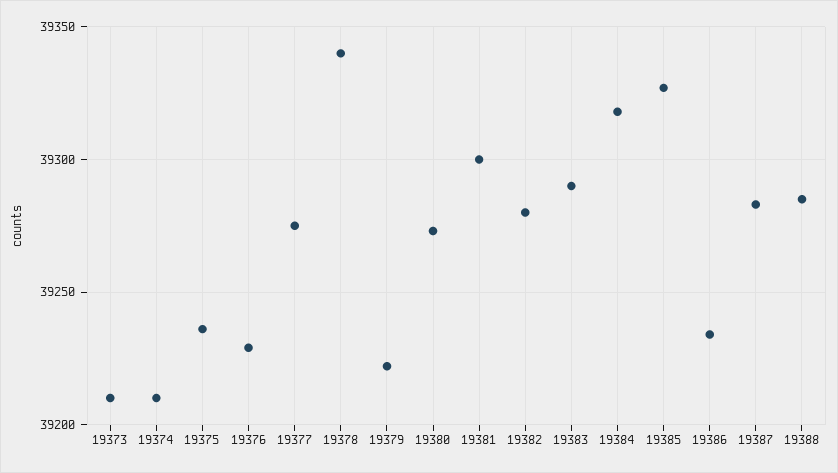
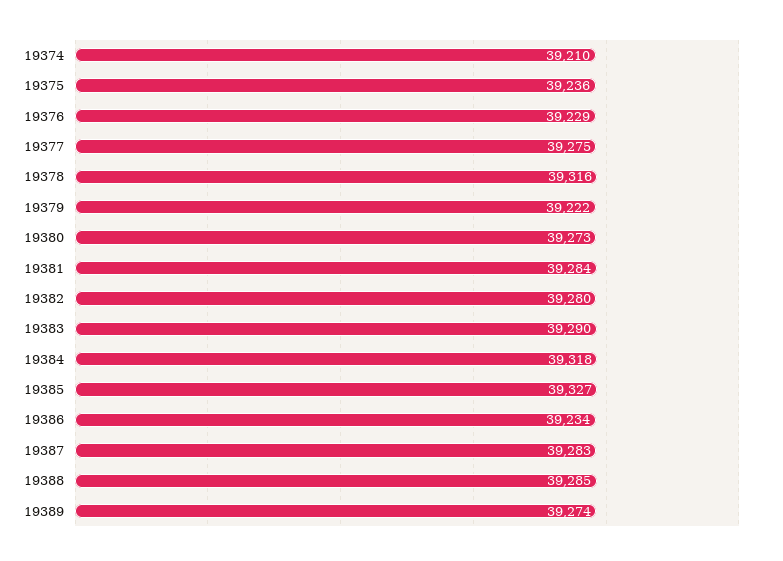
19373: 39210 -> none
19378: 39340 -> 39316
19381: 39300 -> 39284
19389: none -> 39274

